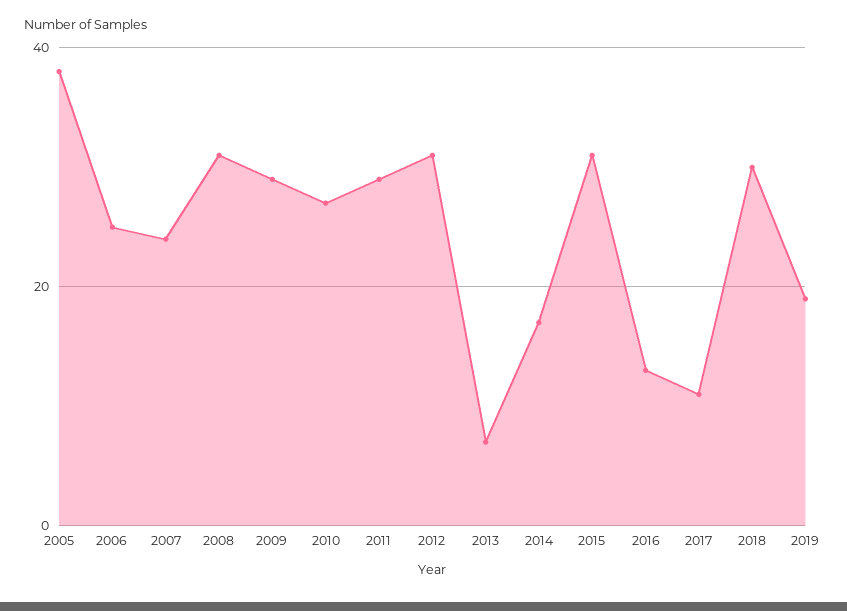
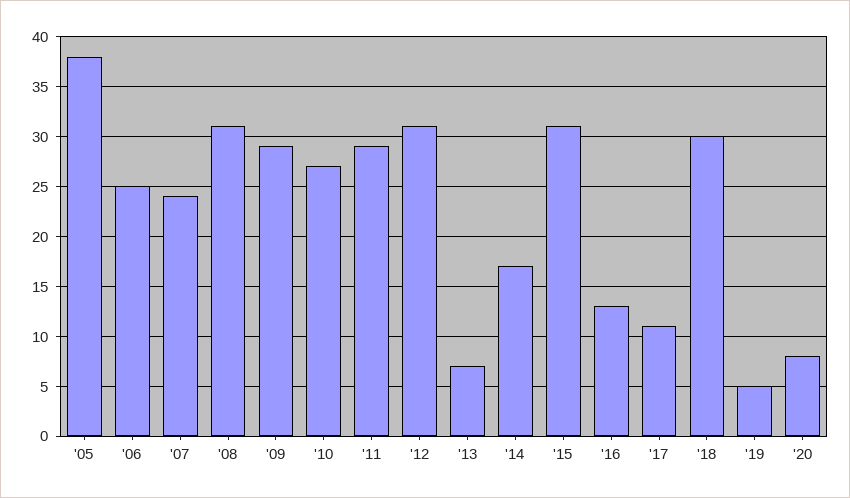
2019: 20 -> 5
'20: none -> 8

